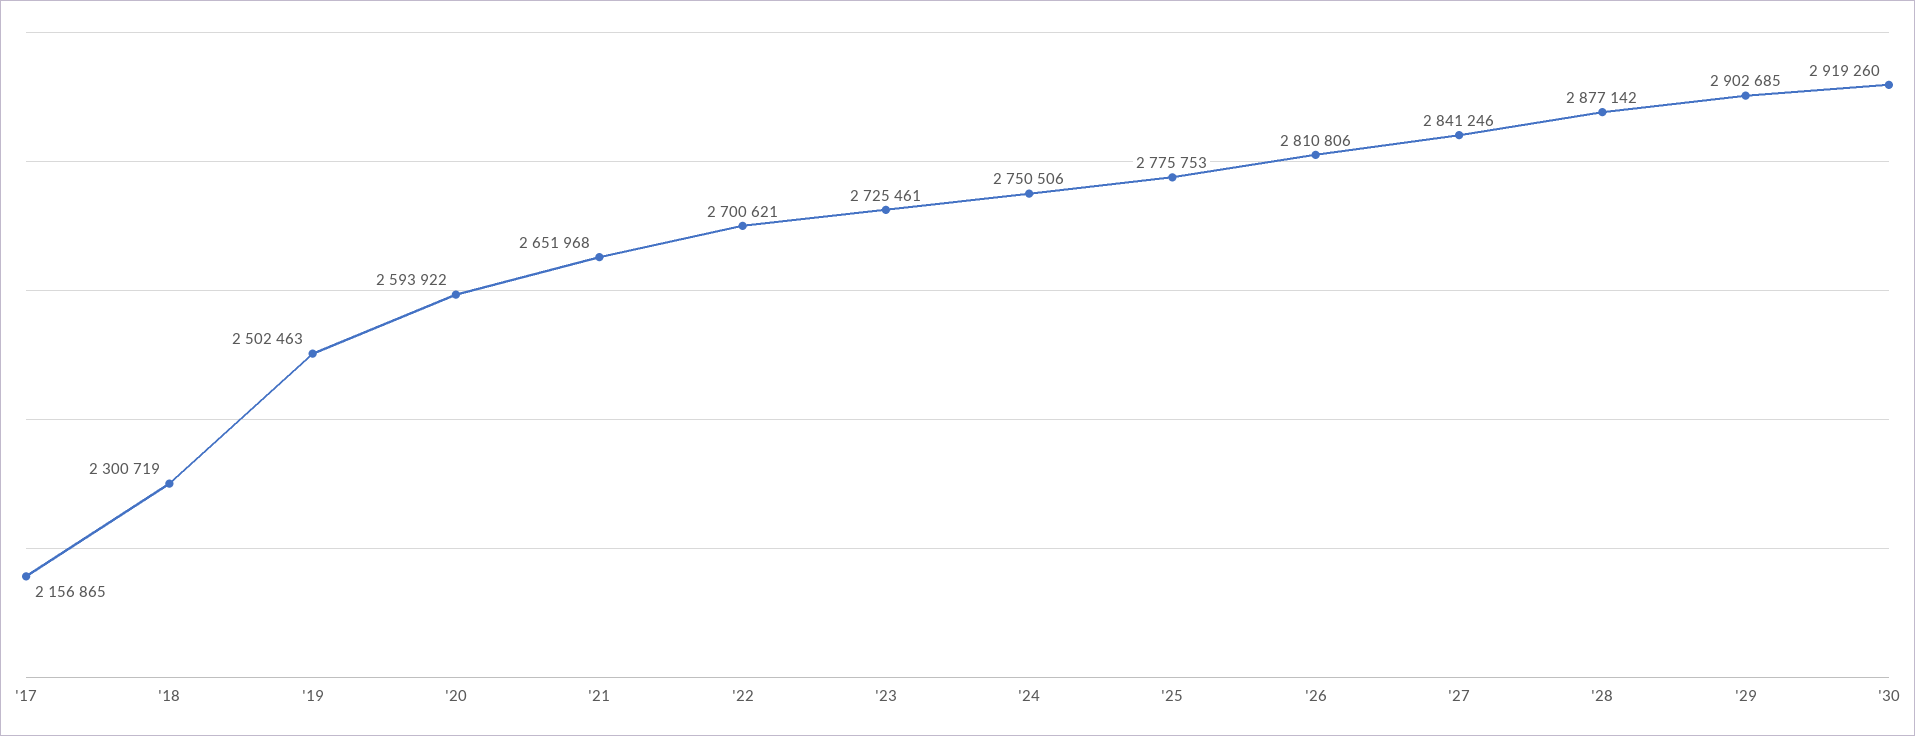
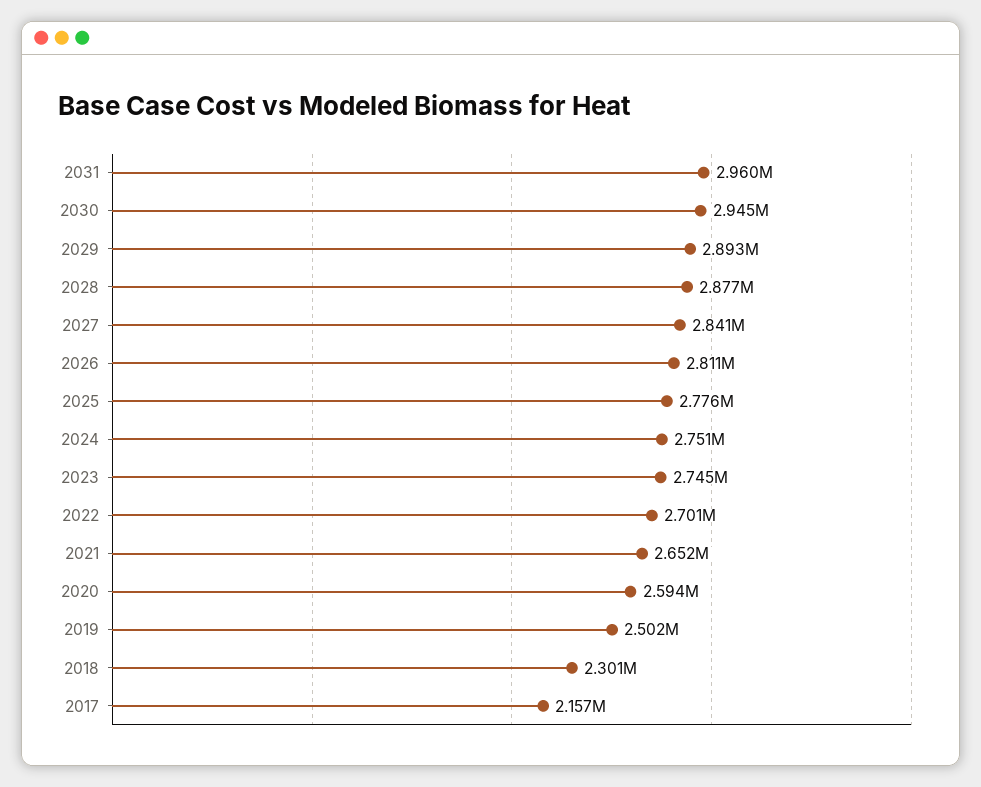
'23: 2725461 -> 2745000
'29: 2902685 -> 2893000
'30: 2919260 -> 2945000
2031: none -> 2960000

